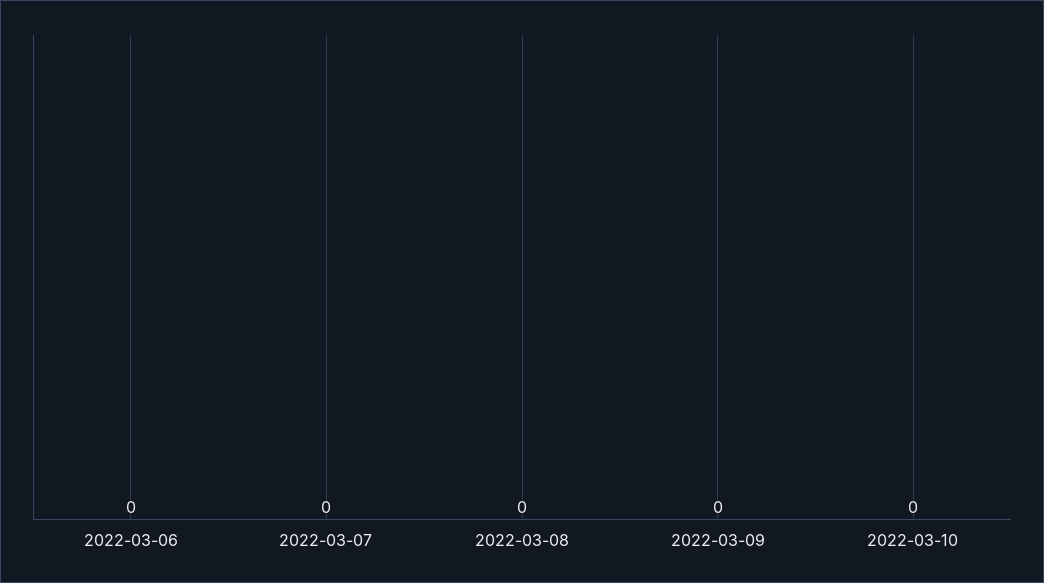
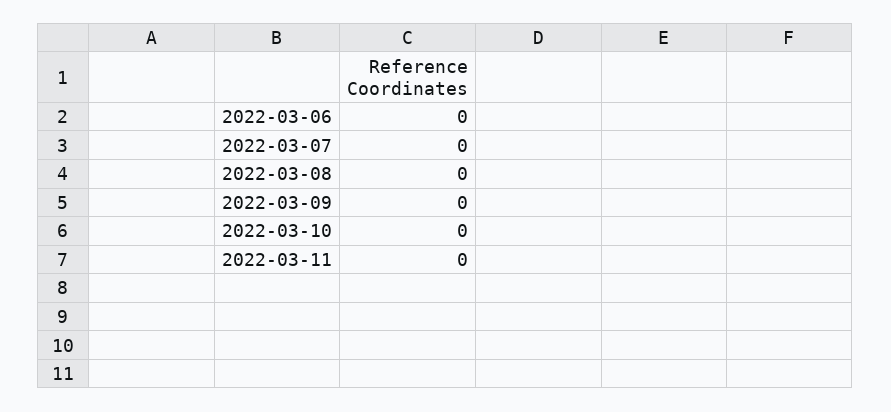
2022-03-11: none -> 0

